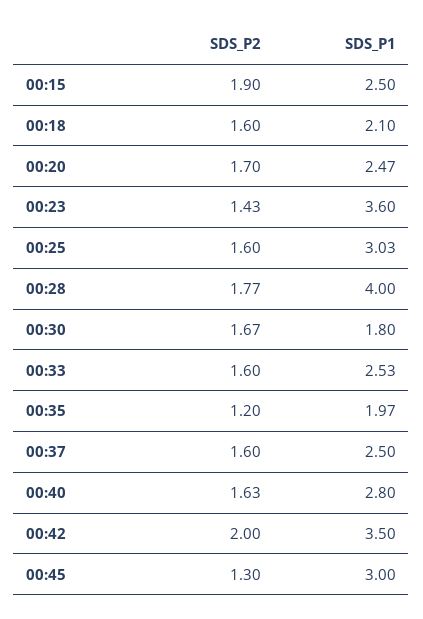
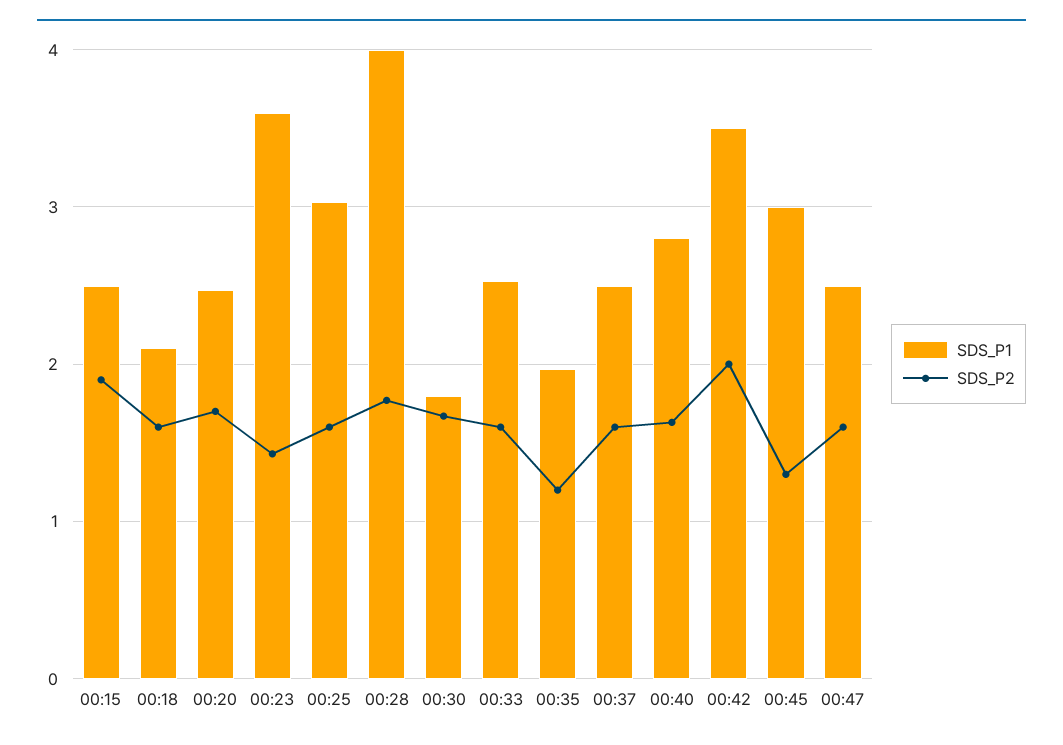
SDS_P1, 00:47: none -> 2.5
SDS_P2, 00:47: none -> 1.6

